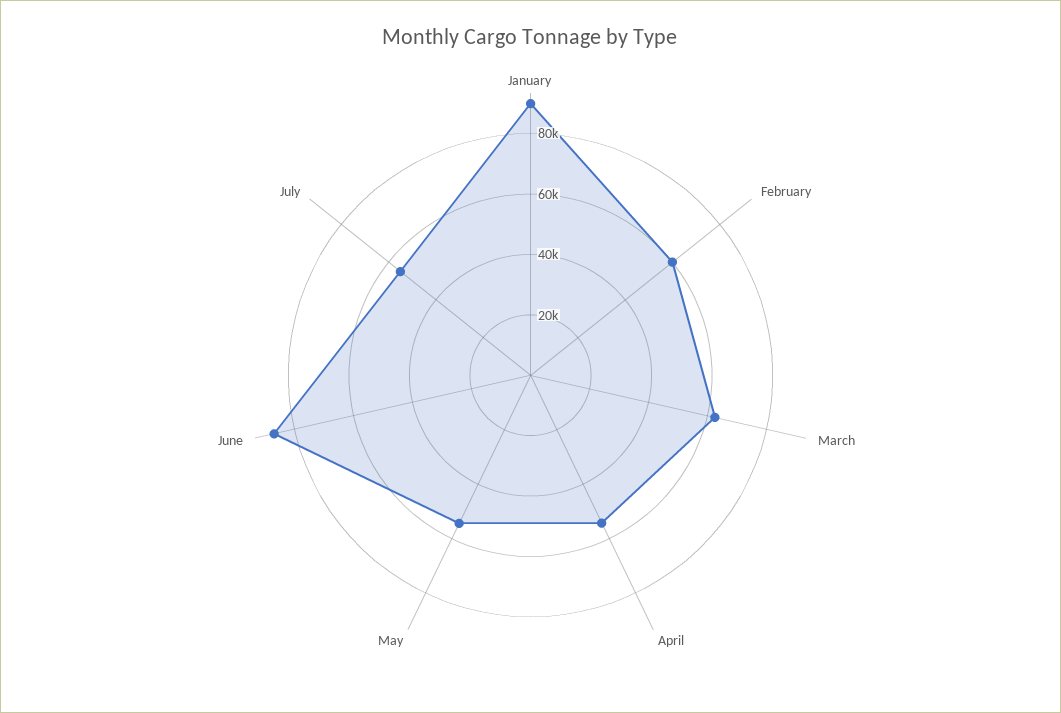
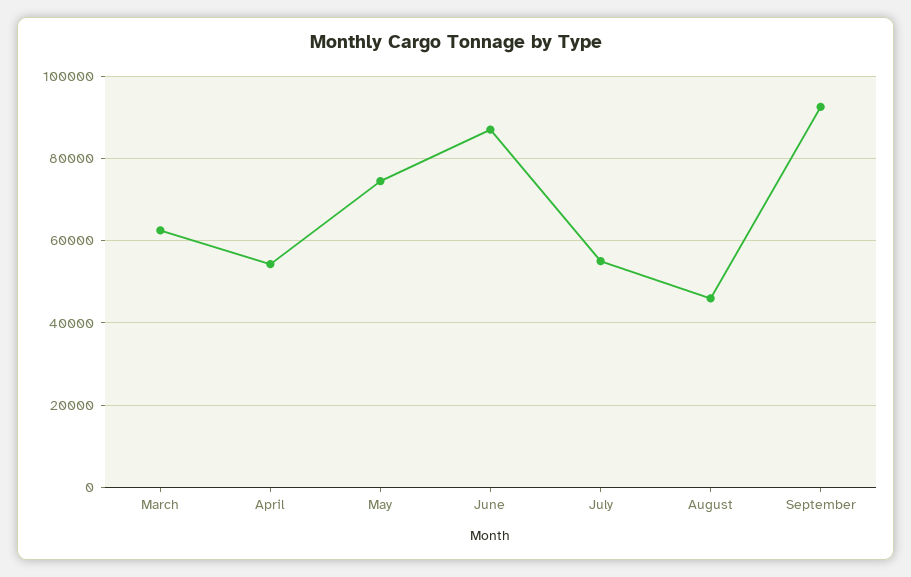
January: 90000 -> none
February: 60000 -> none
May: 55000 -> 74000
August: none -> 46000
September: none -> 92000

